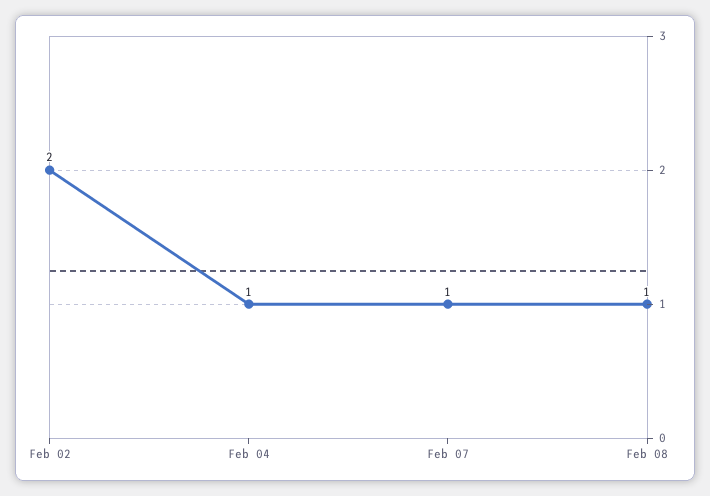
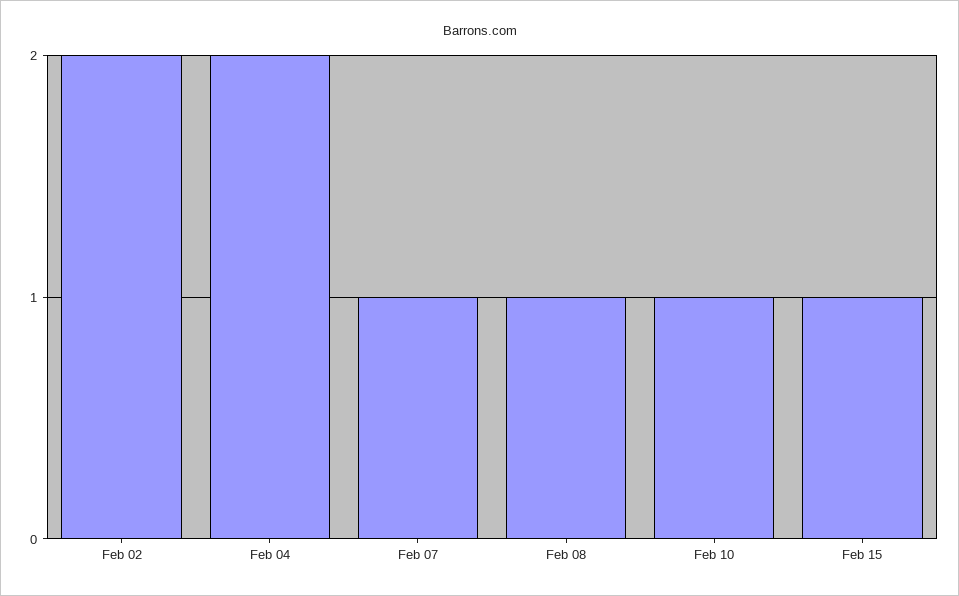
Feb 04: 1 -> 2
Feb 10: none -> 1
Feb 15: none -> 1

